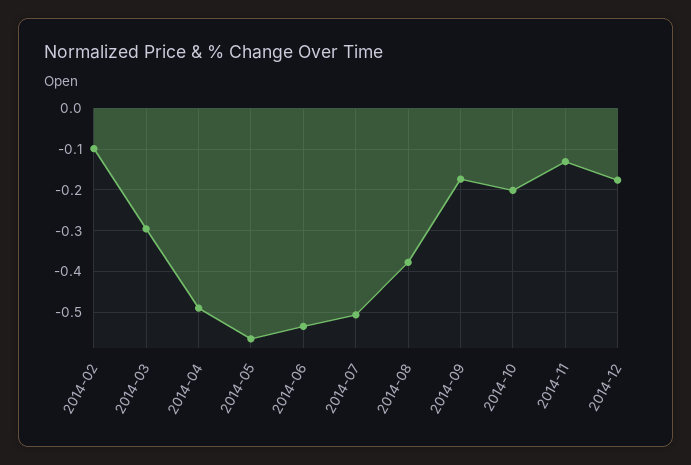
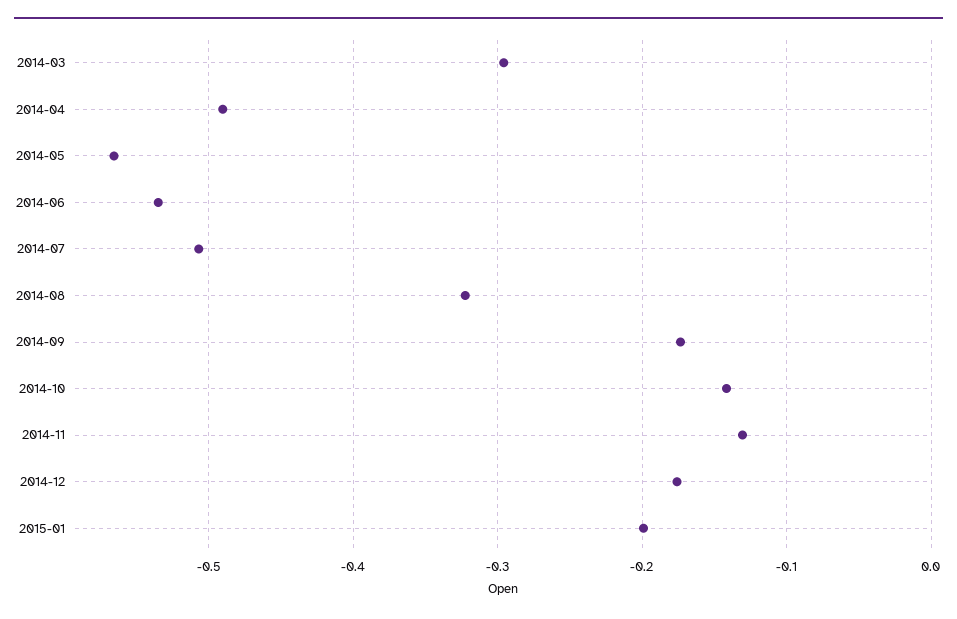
2014-02: -0.1 -> none
2014-08: -0.38 -> -0.32
2014-10: -0.2 -> -0.14
2015-01: none -> -0.2

